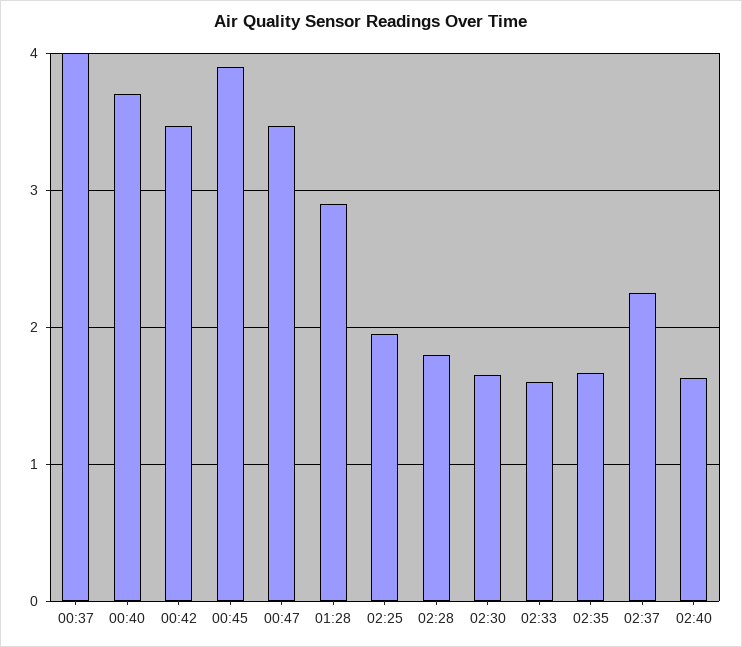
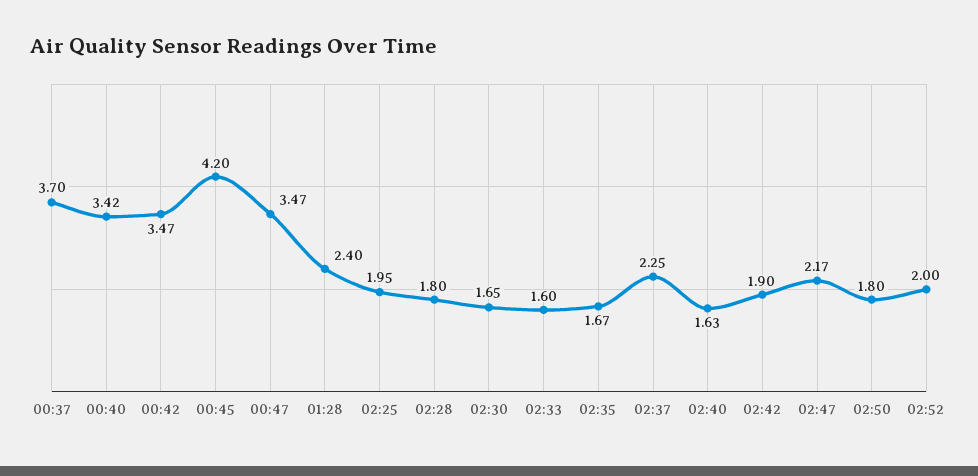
00:37: 4 -> 3.7
00:40: 3.7 -> 3.42
00:45: 3.9 -> 4.2
01:28: 2.9 -> 2.4
02:42: none -> 1.9
02:47: none -> 2.17
02:50: none -> 1.8
02:52: none -> 2

